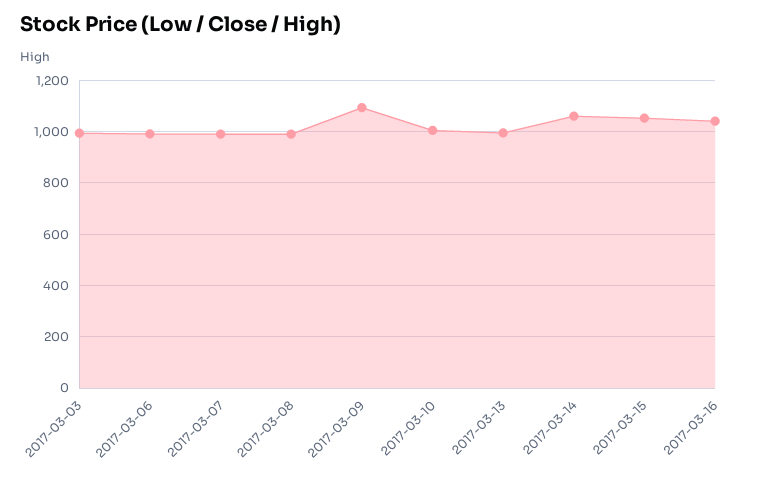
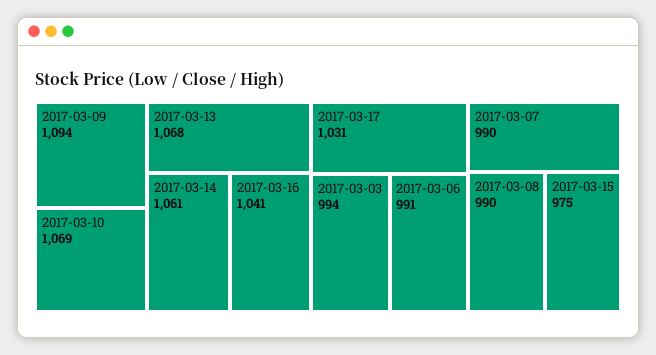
2017-03-10: 1000 -> 1069
2017-03-13: 1000 -> 1068
2017-03-15: 1050 -> 975
2017-03-17: none -> 1031

